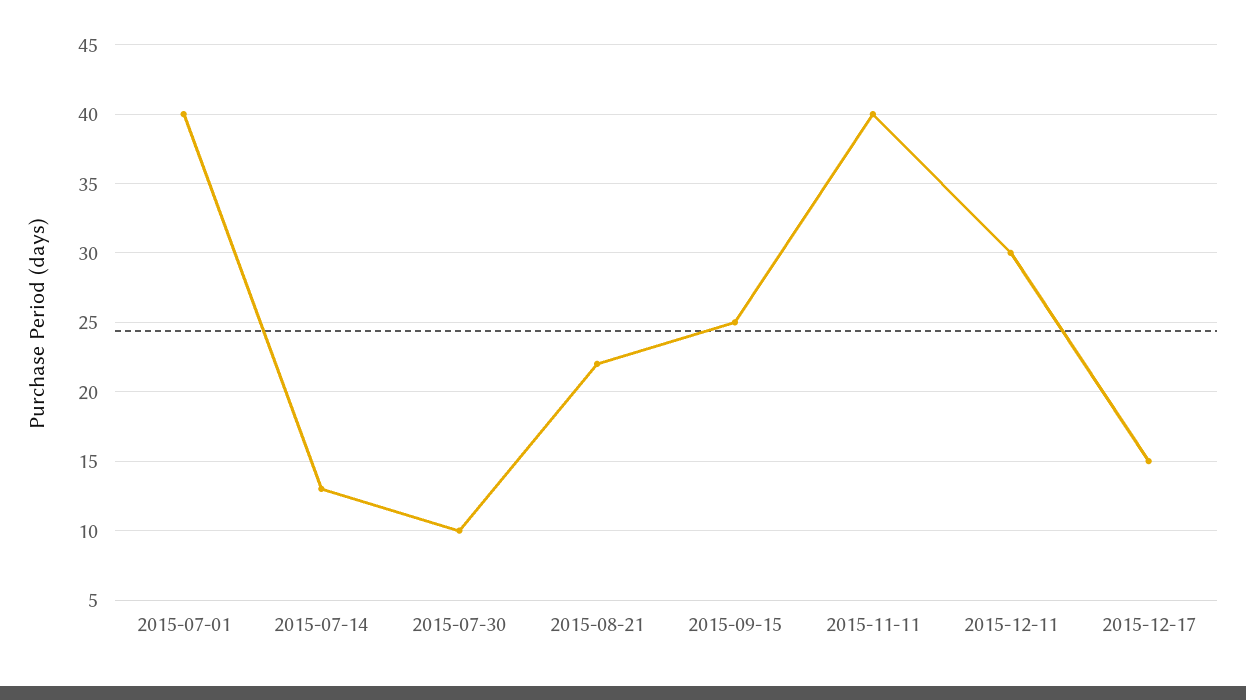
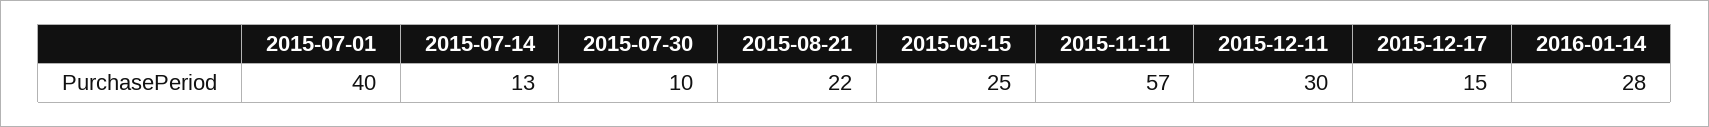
2015-11-11: 40 -> 57
2016-01-14: none -> 28

